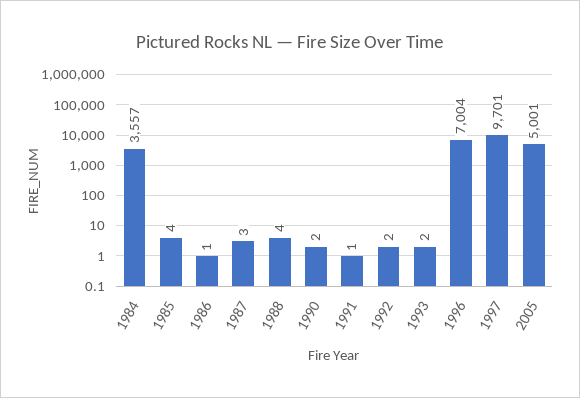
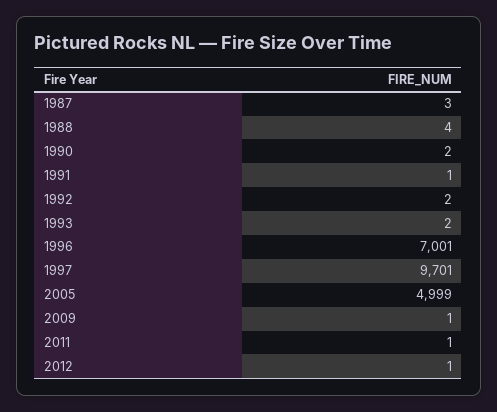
1984: 3557 -> none
1985: 4 -> none
1986: 1 -> none
1996: 7004 -> 7001
2005: 5001 -> 4999
2009: none -> 1
2011: none -> 1
2012: none -> 1

